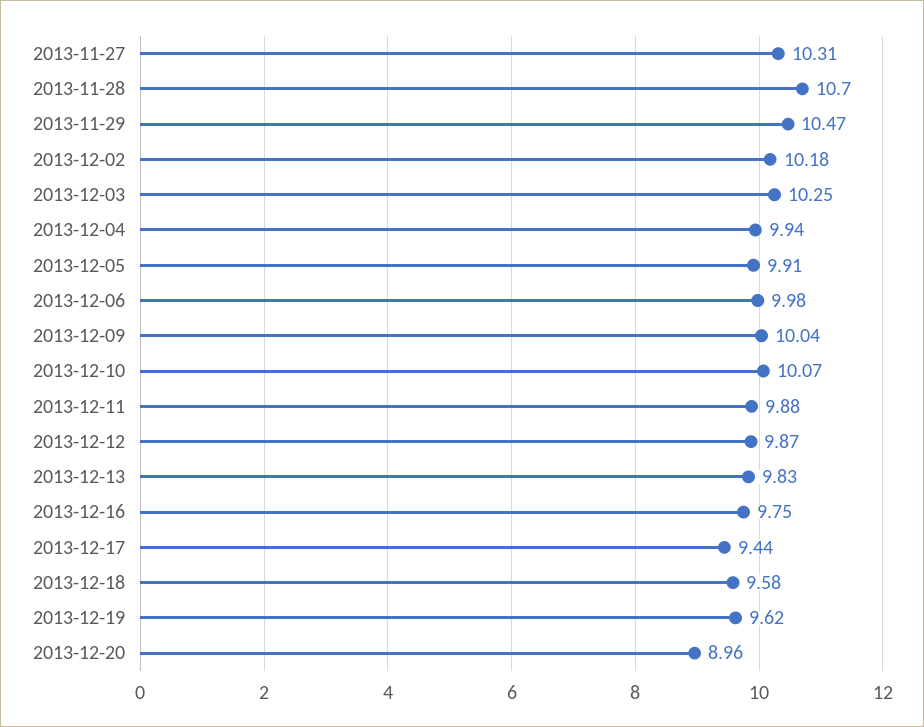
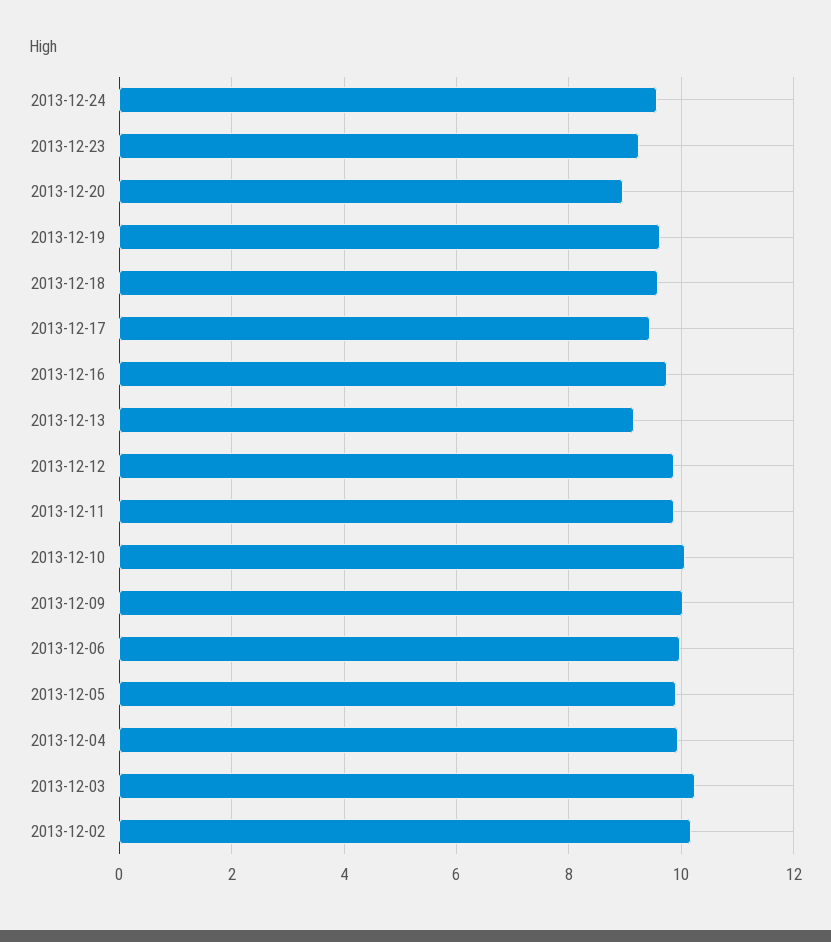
2013-11-27: 10.31 -> none
2013-11-28: 10.7 -> none
2013-11-29: 10.47 -> none
2013-12-13: 9.83 -> 9.2
2013-12-24: none -> 9.6
2013-12-23: none -> 9.2

